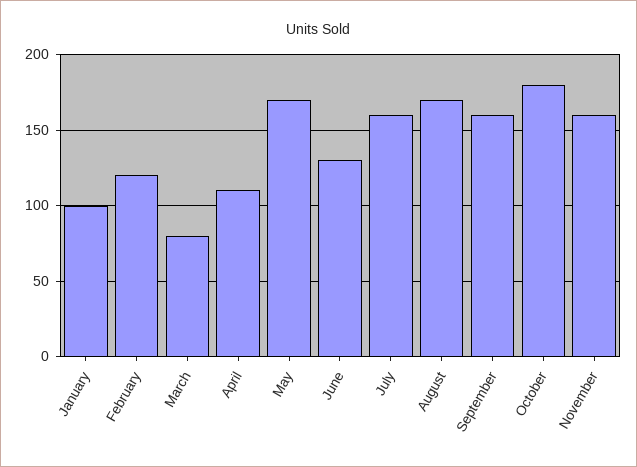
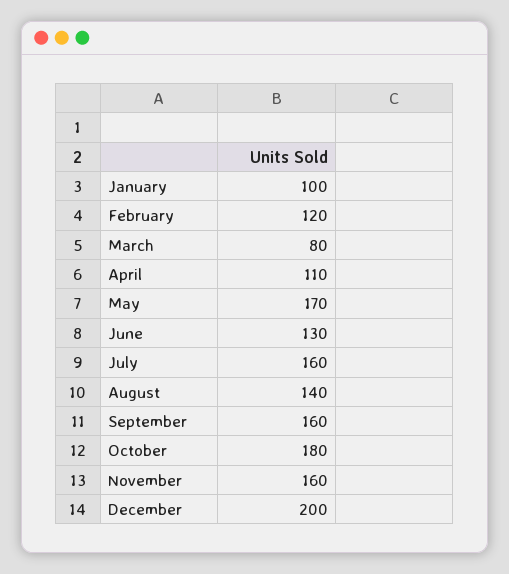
August: 170 -> 140
December: none -> 200

